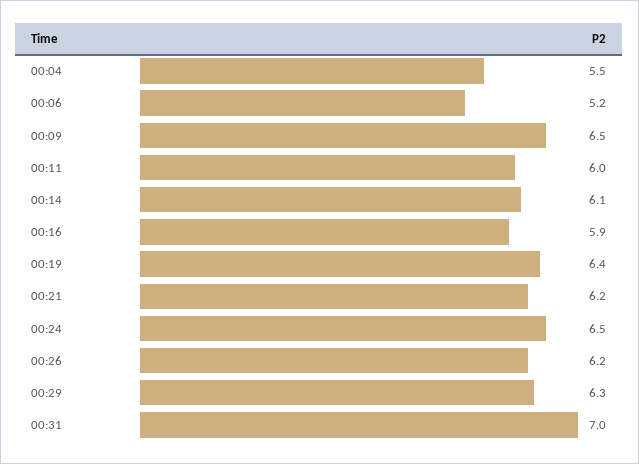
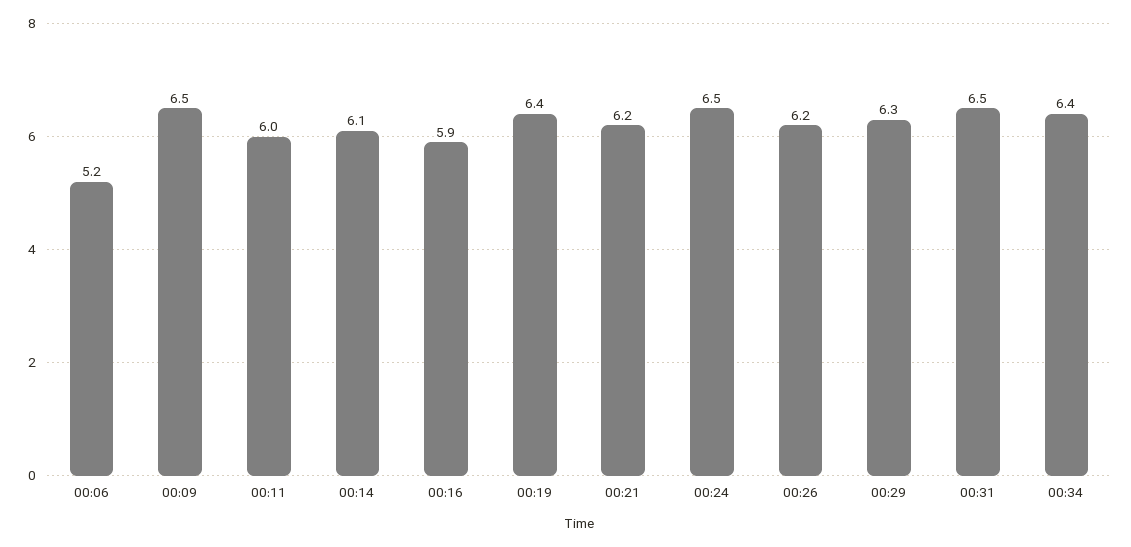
00:04: 5.5 -> none
00:31: 7 -> 6.5
00:34: none -> 6.4

